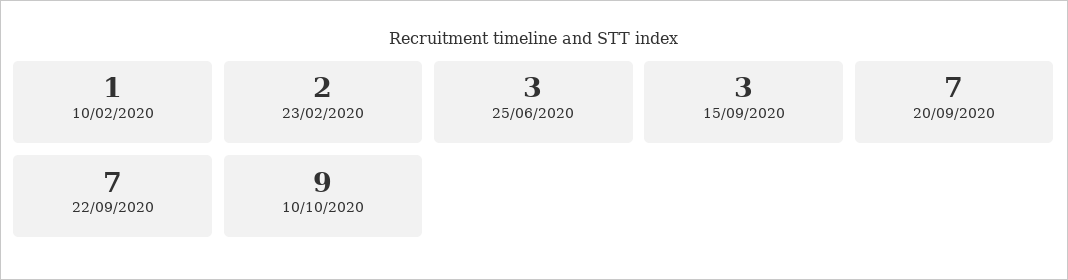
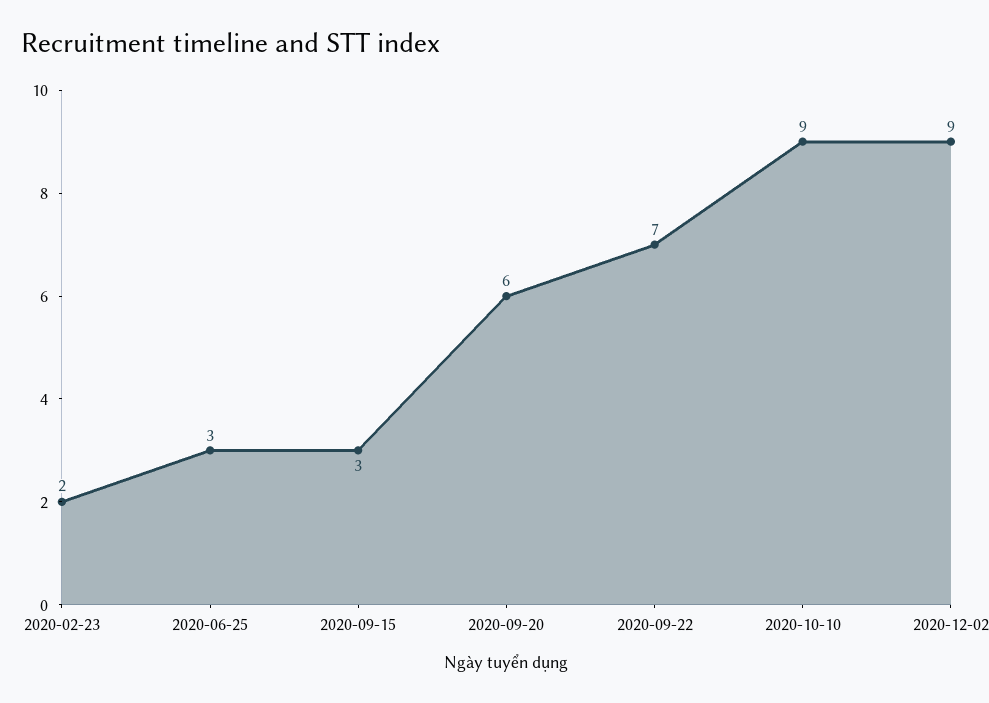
10/02/2020: 1 -> none
20/09/2020: 7 -> 6
2020-12-02: none -> 9

